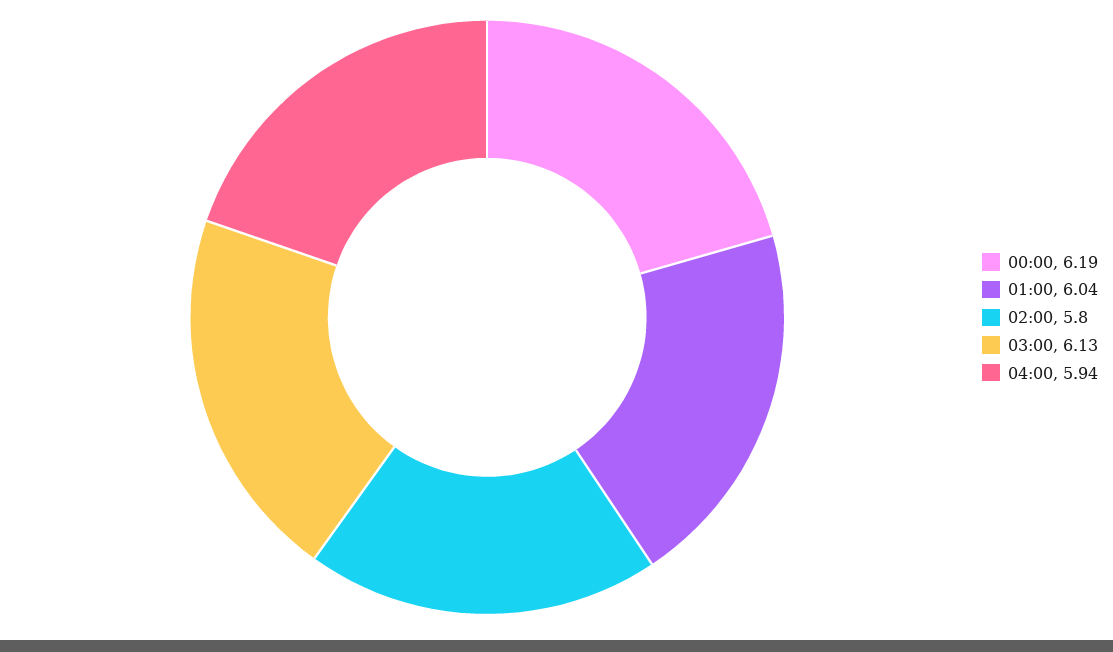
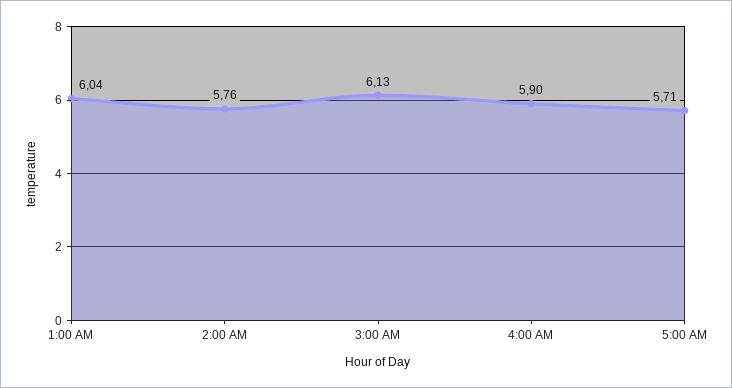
00:00: 6.19 -> none
02:00: 5.8 -> 5.76
04:00: 5.94 -> 5.9
5:00 AM: none -> 5.71

